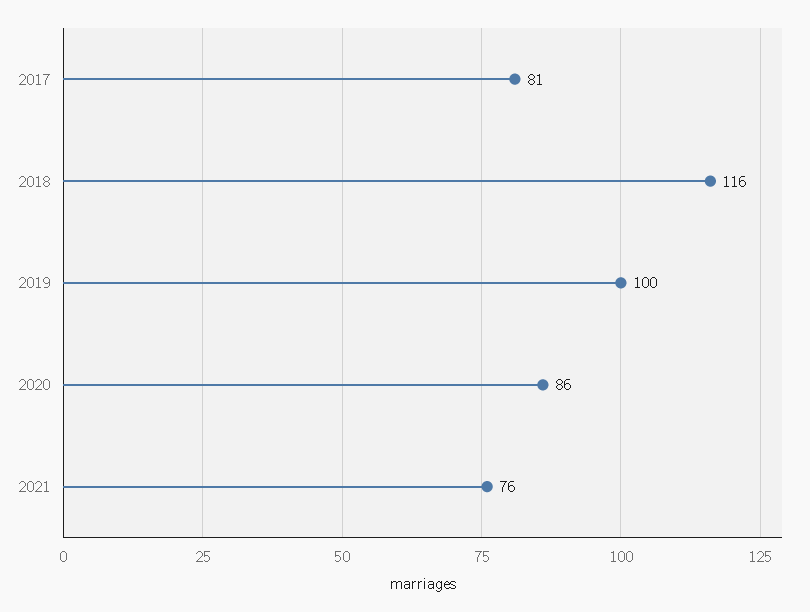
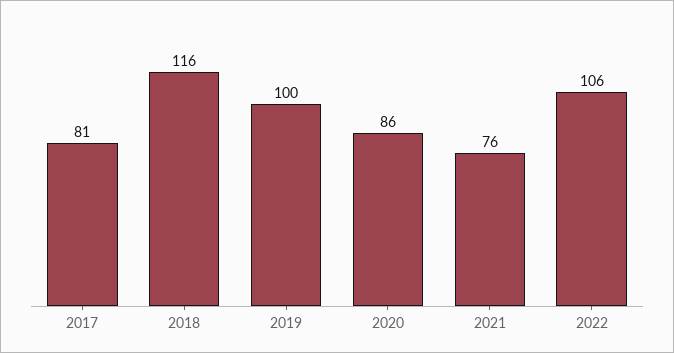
2022: none -> 106

